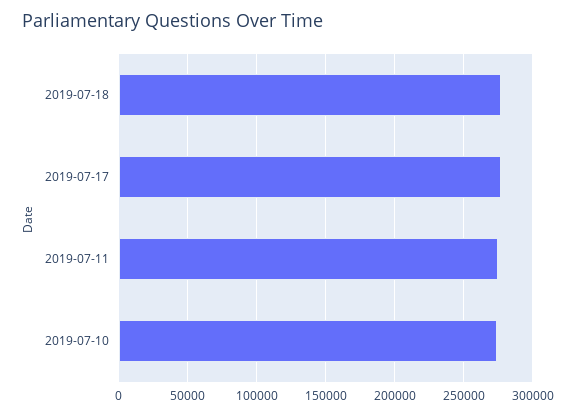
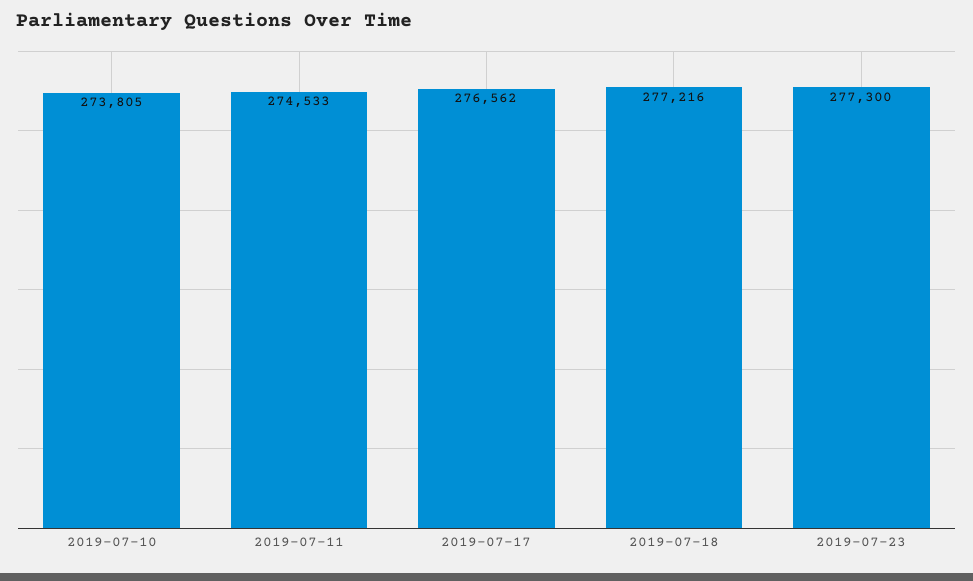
2019-07-23: none -> 277300

